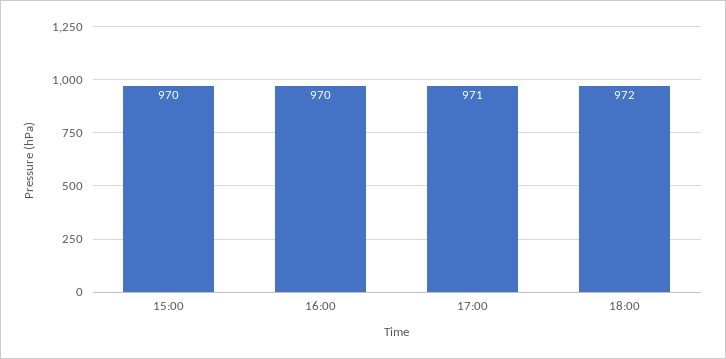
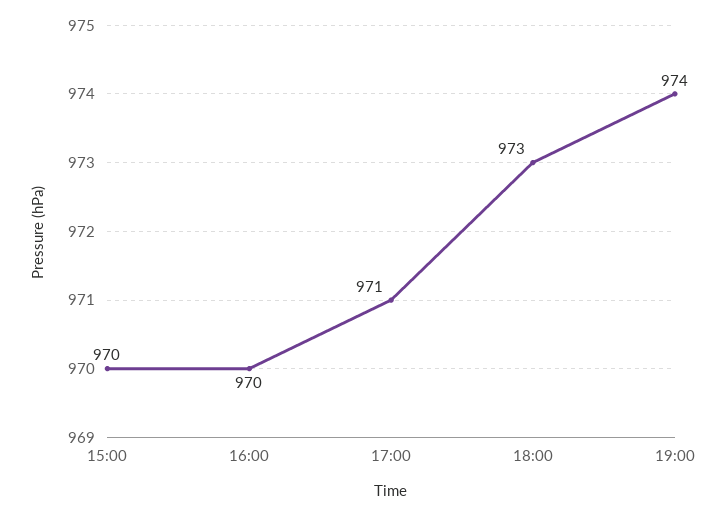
18:00: 972 -> 973
19:00: none -> 974

